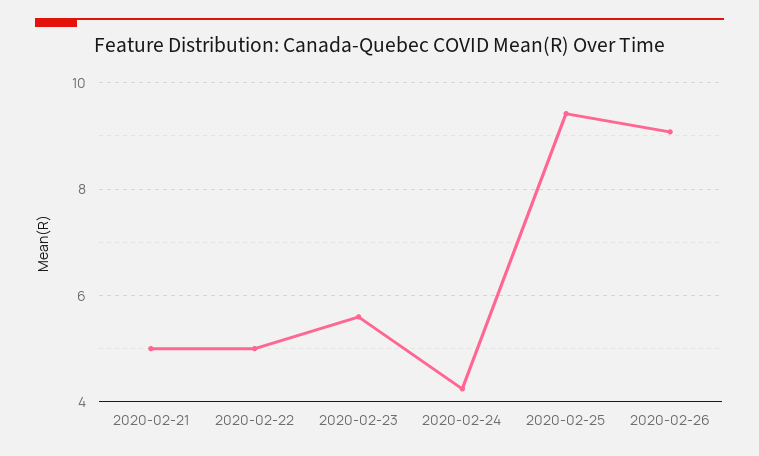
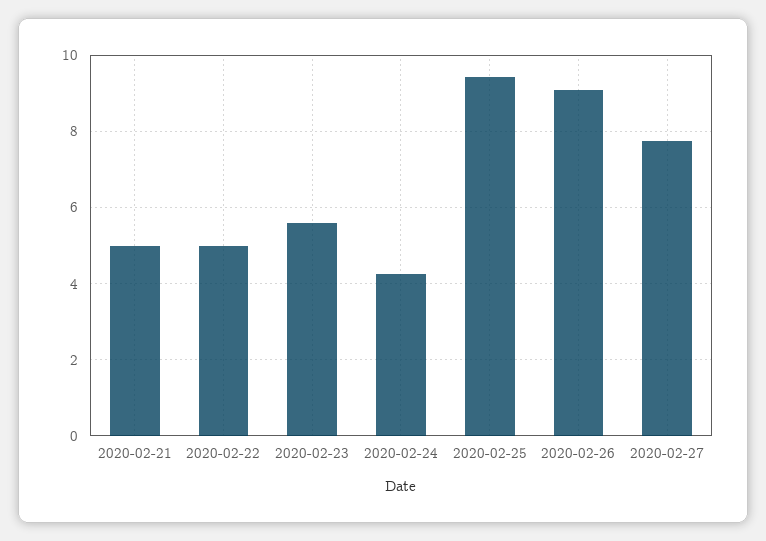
2020-02-27: none -> 7.8

